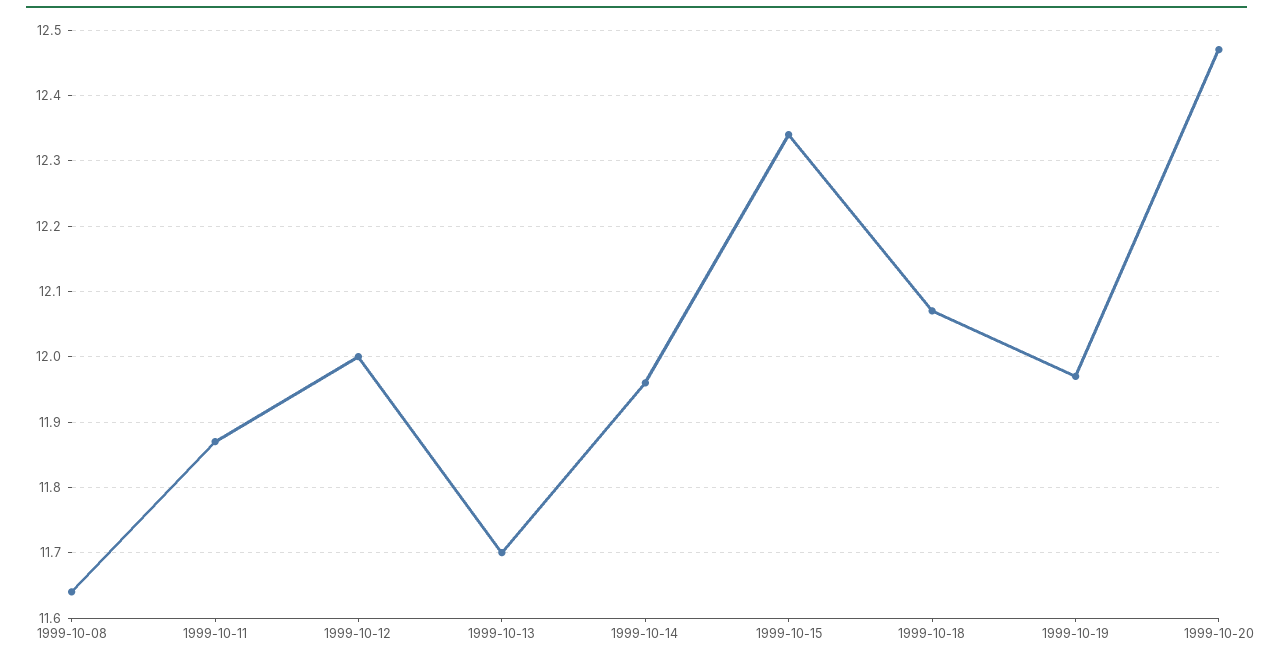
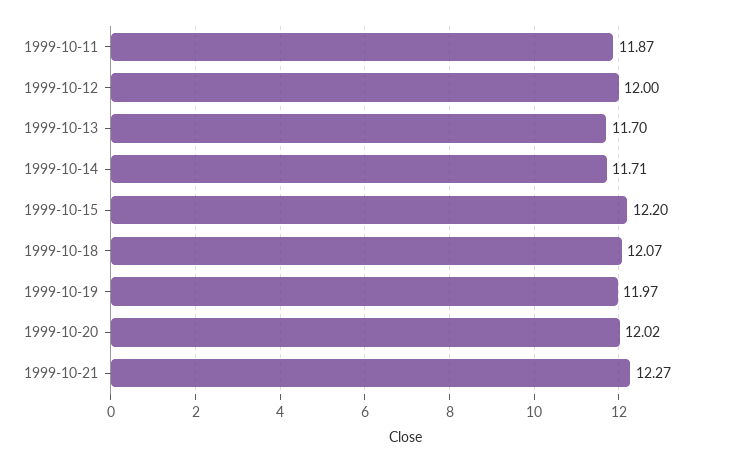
1999-10-08: 11.64 -> none
1999-10-14: 11.96 -> 11.71
1999-10-15: 12.34 -> 12.2
1999-10-20: 12.47 -> 12.02
1999-10-21: none -> 12.27

